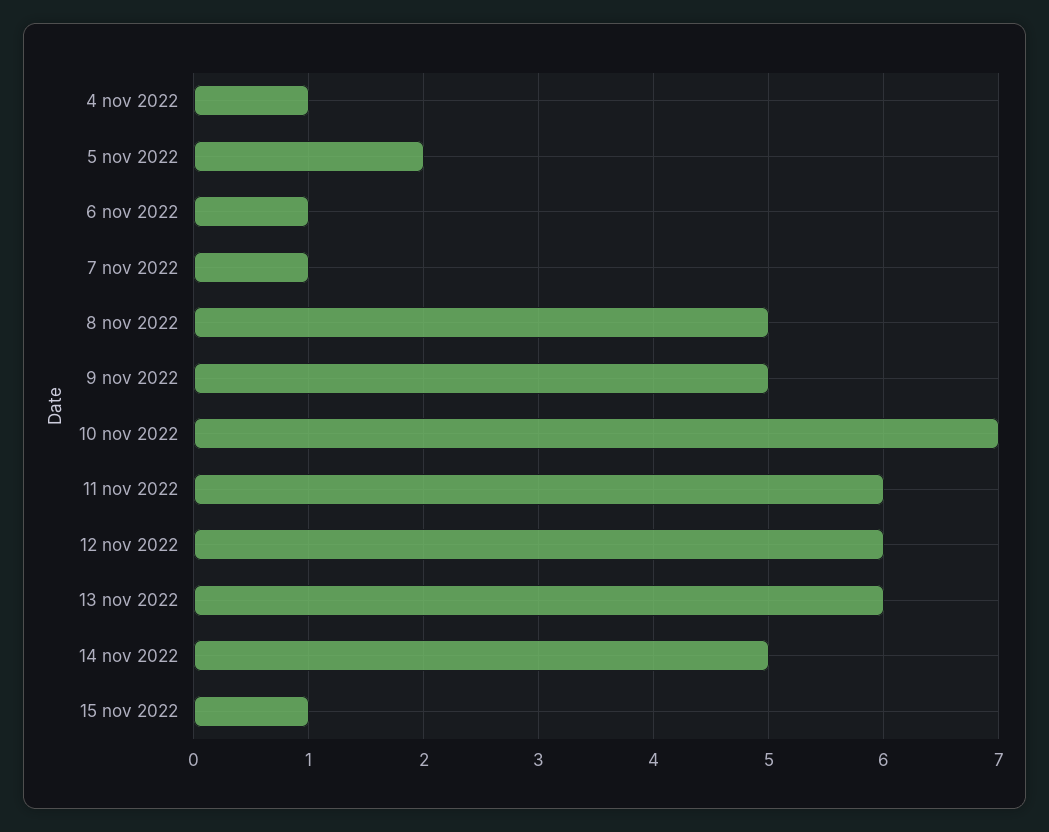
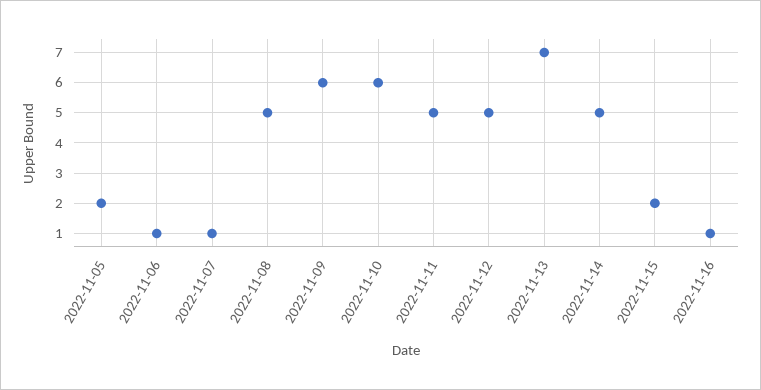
4 nov 2022: 1 -> none
9 nov 2022: 5 -> 6
10 nov 2022: 7 -> 6
11 nov 2022: 6 -> 5
12 nov 2022: 6 -> 5
13 nov 2022: 6 -> 7
15 nov 2022: 1 -> 2
2022-11-16: none -> 1

